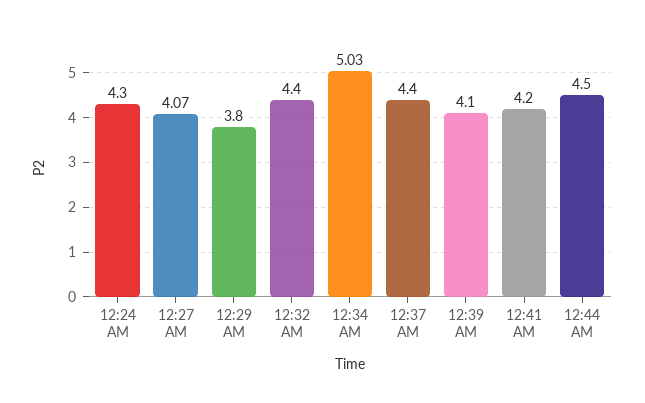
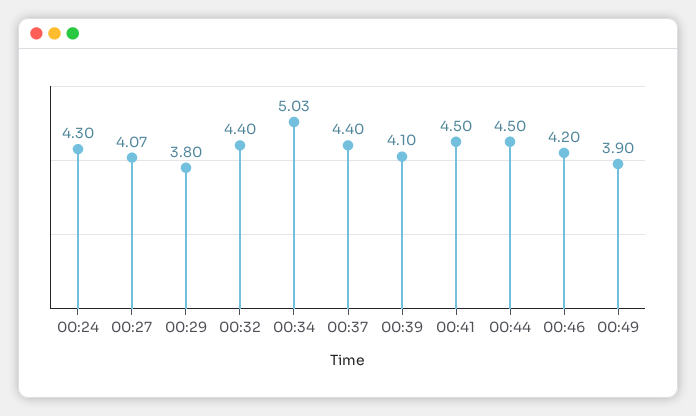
12:41 AM: 4.2 -> 4.5
00:46: none -> 4.2
00:49: none -> 3.9

